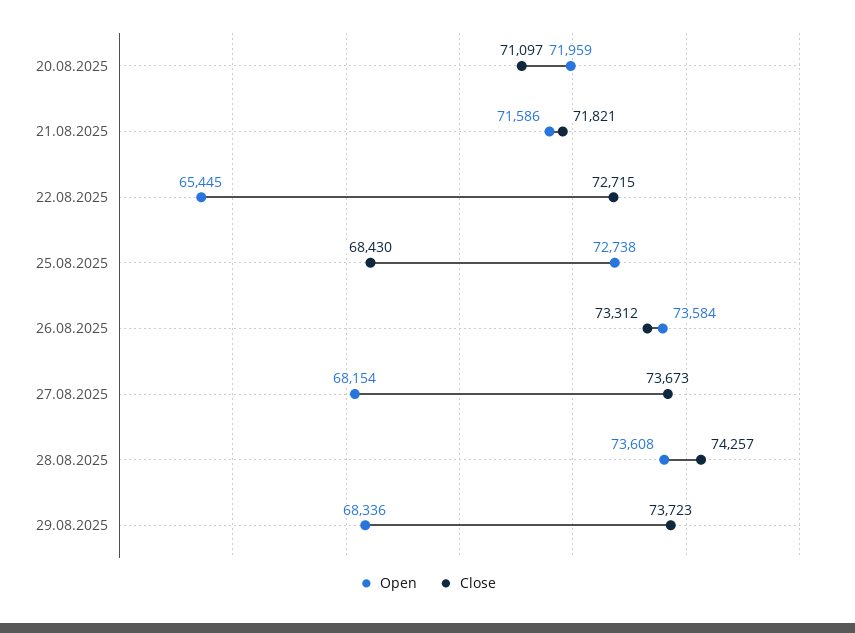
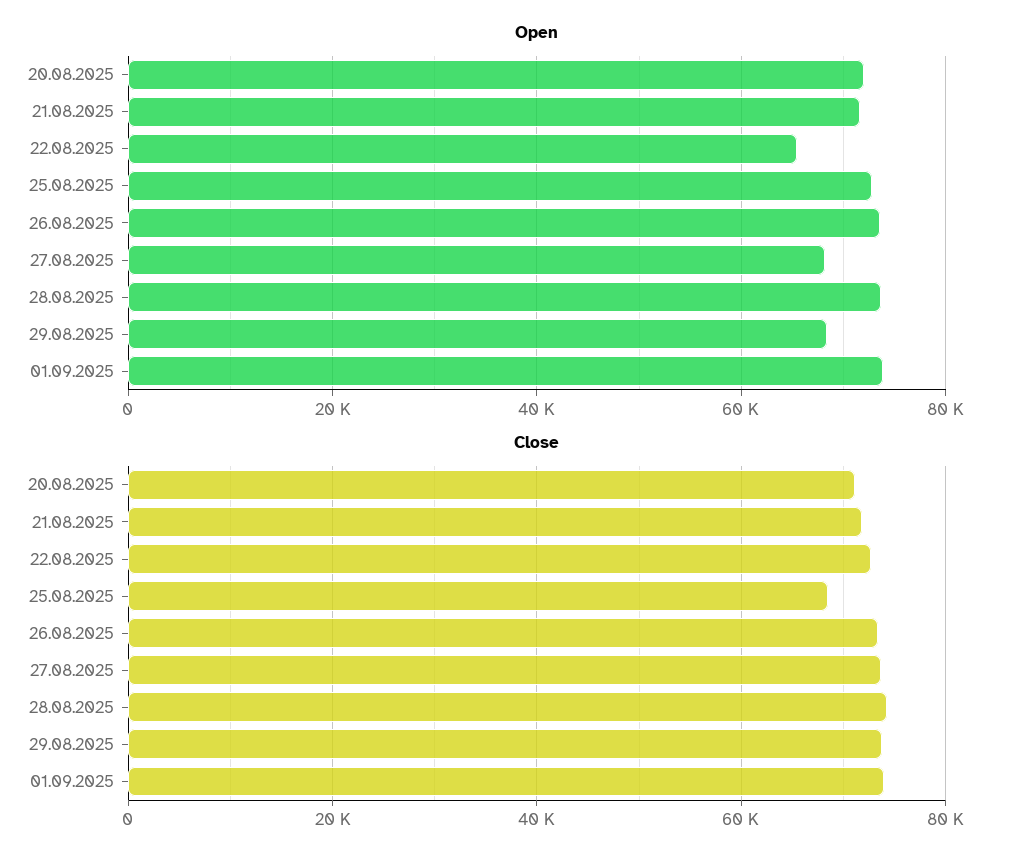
Open, 01.09.2025: none -> 74000
Close, 01.09.2025: none -> 74000

